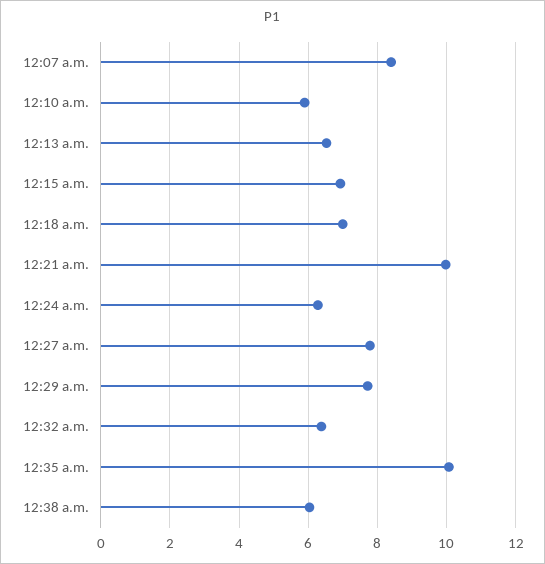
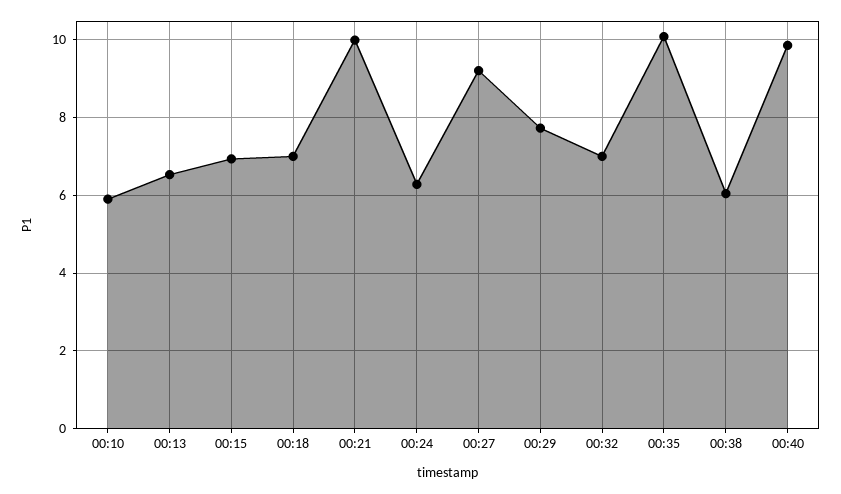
12:07 a.m.: 8.4 -> none
12:27 a.m.: 7.8 -> 9.2
12:32 a.m.: 6.4 -> 7
00:40: none -> 9.8

